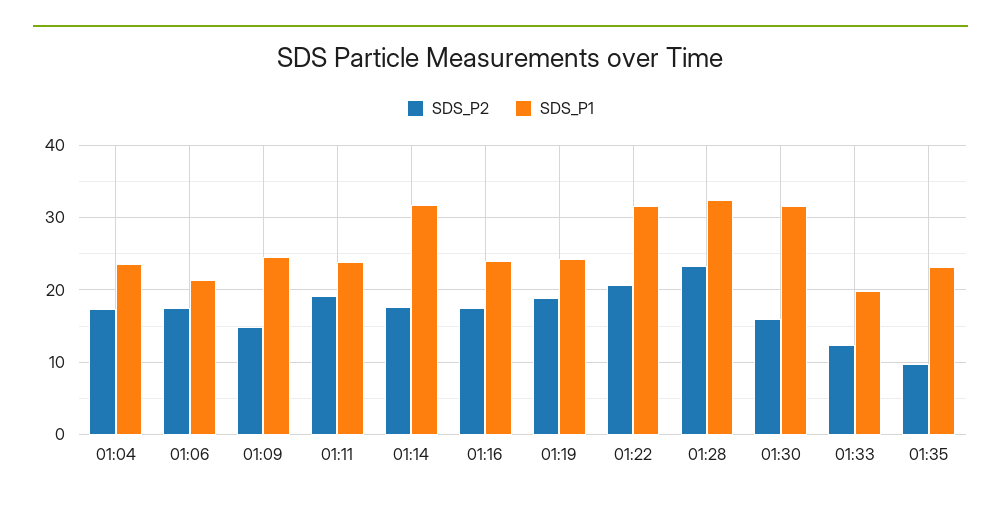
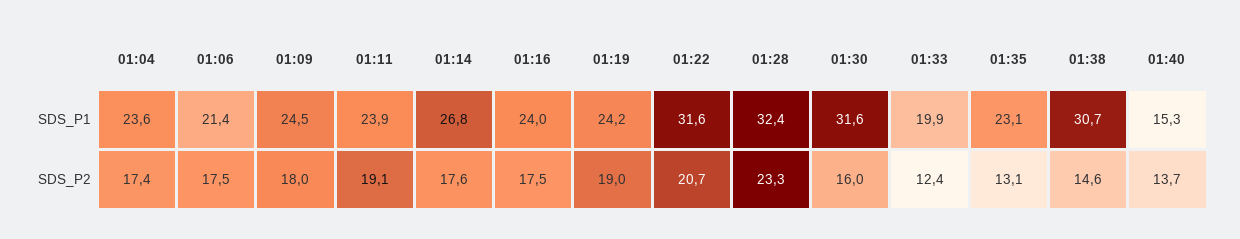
SDS_P2, 01:09: 15 -> 18
SDS_P1, 01:14: 32 -> 26.8
SDS_P2, 01:35: 10 -> 13.1
SDS_P1, 01:38: none -> 30.7
SDS_P1, 01:40: none -> 15.3
SDS_P2, 01:38: none -> 14.6
SDS_P2, 01:40: none -> 13.7

